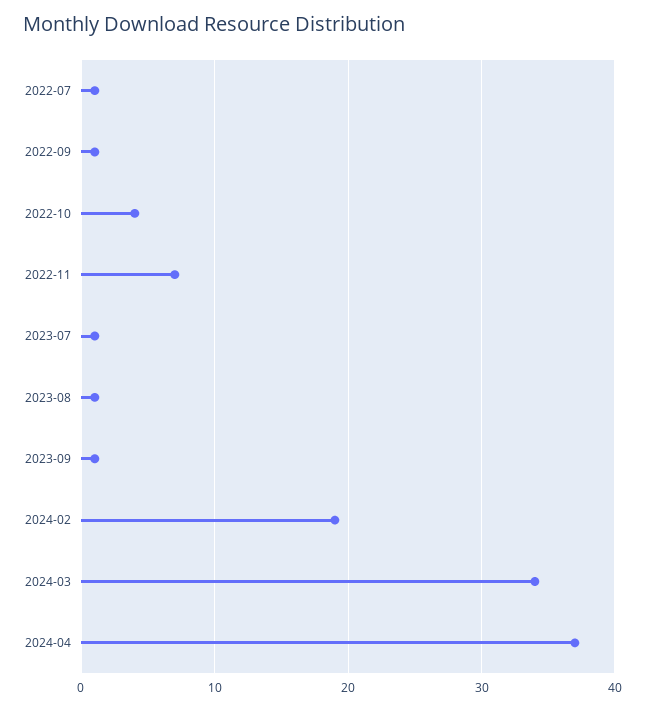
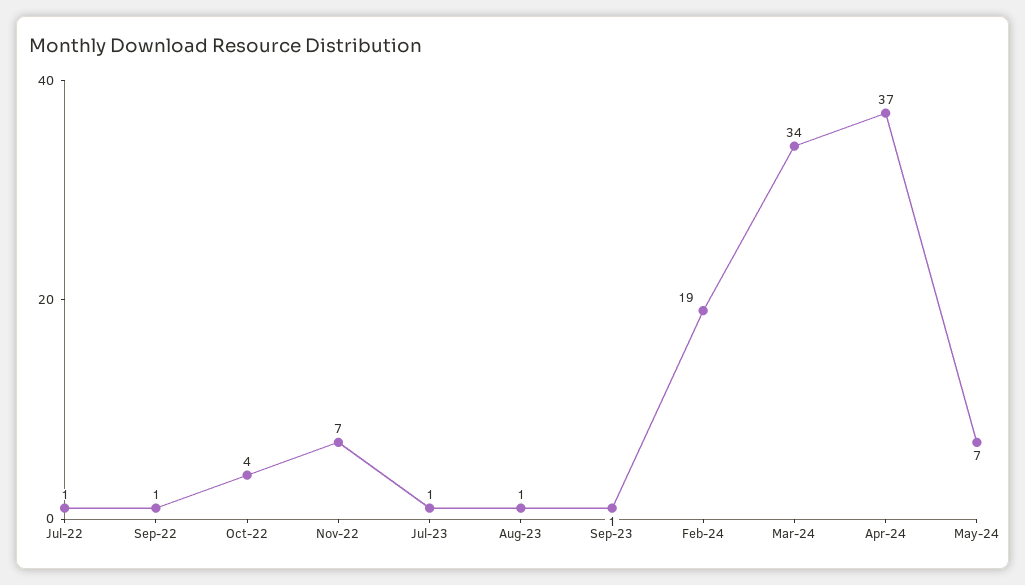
May-24: none -> 7

